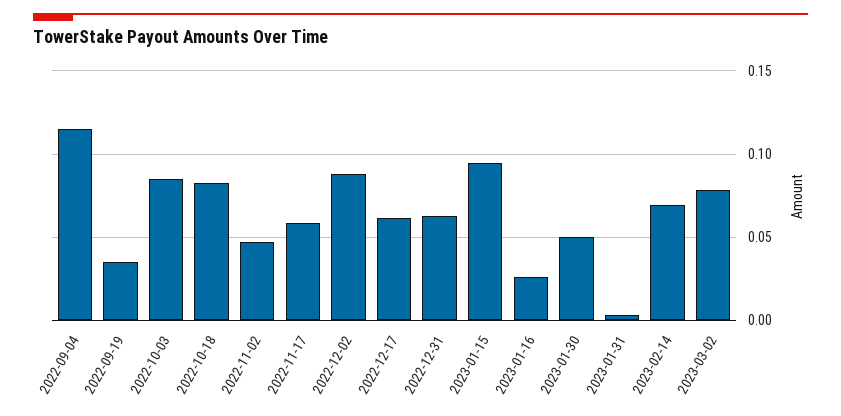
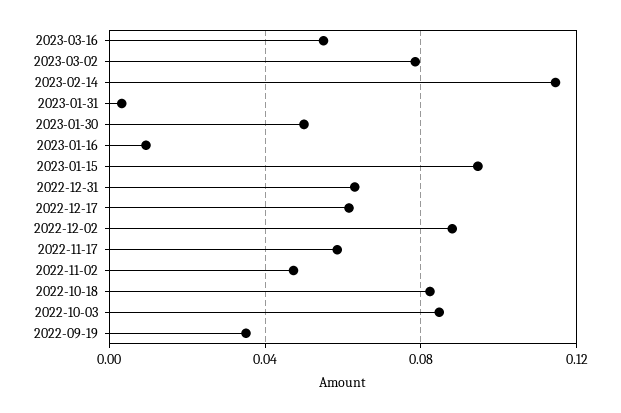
2022-09-04: 0.115 -> none
2023-01-16: 0.025 -> 0.01
2023-02-14: 0.07 -> 0.115
2023-03-16: none -> 0.055

